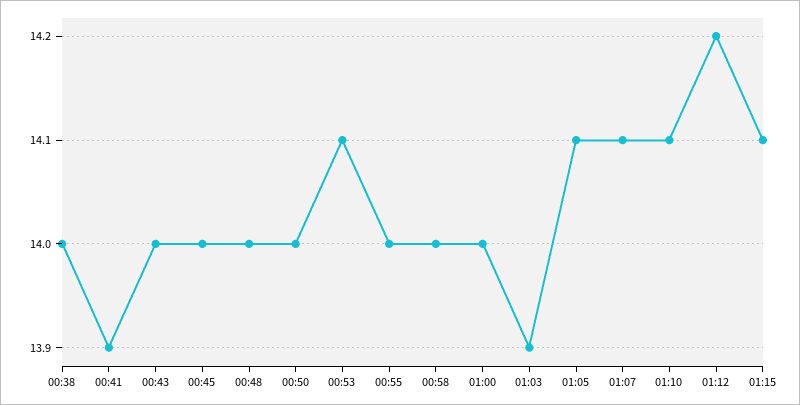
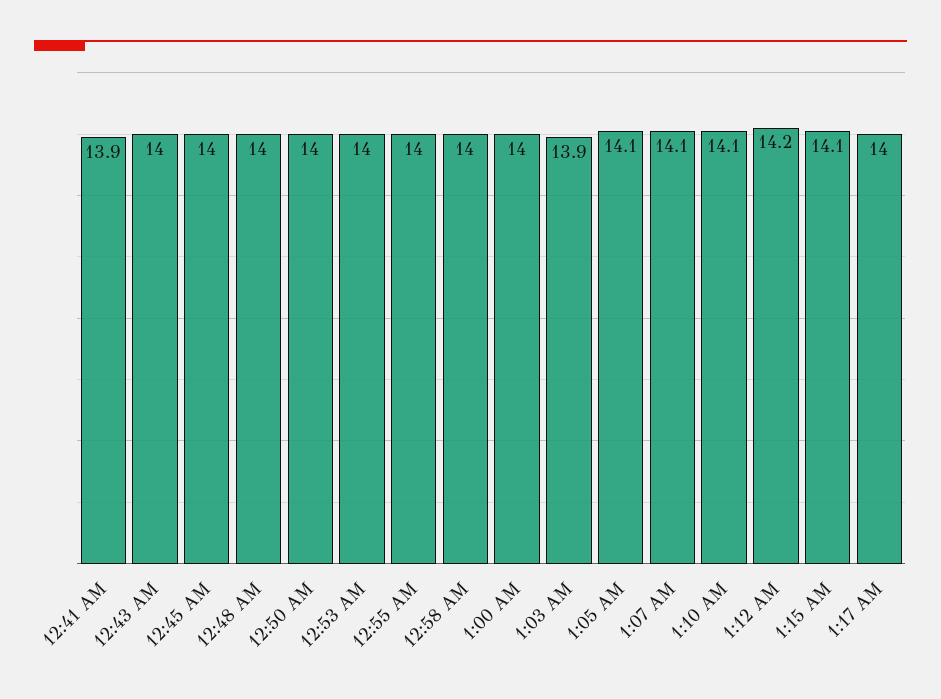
00:38: 14 -> none
00:53: 14.1 -> 14
1:17 AM: none -> 14

